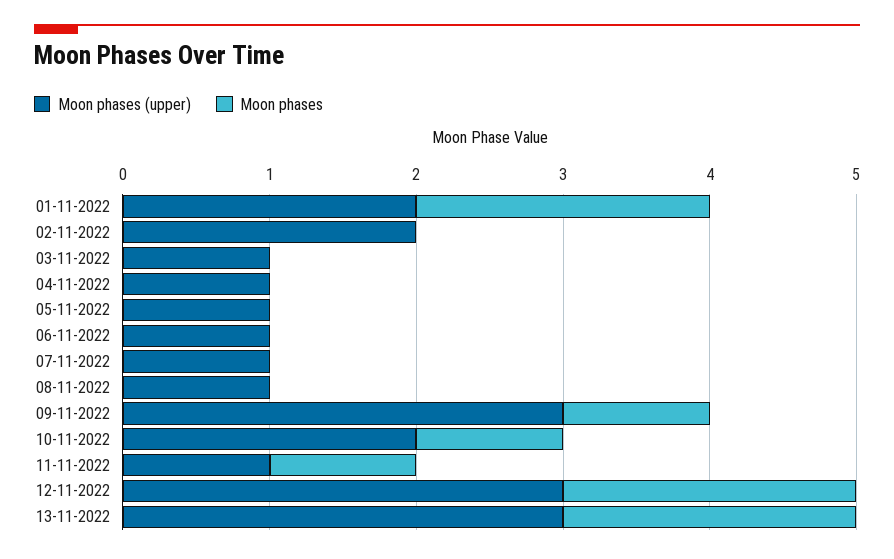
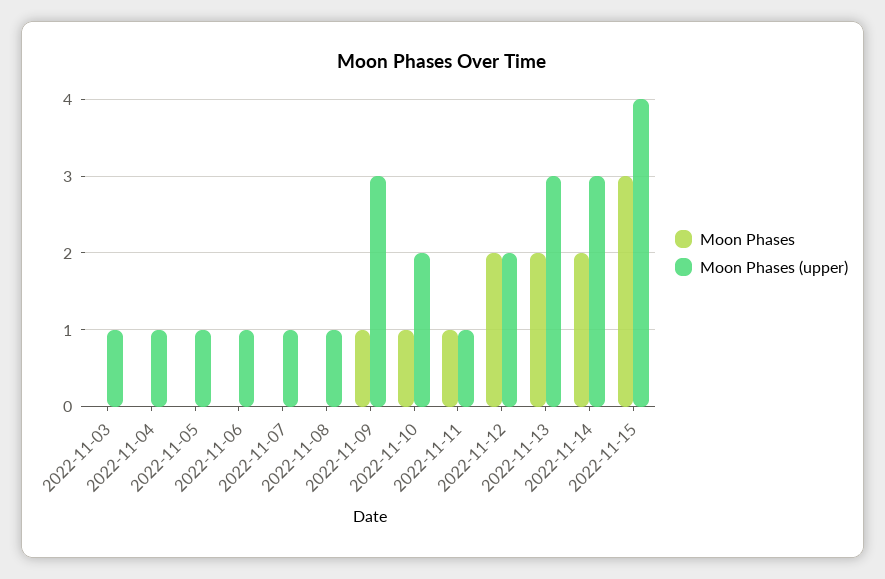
Moon phases (upper), 01-11-2022: 2 -> none
Moon phases, 01-11-2022: 2 -> none
Moon phases (upper), 02-11-2022: 2 -> none
Moon phases, 02-11-2022: 0 -> none
Moon phases (upper), 12-11-2022: 3 -> 2
Moon phases, 2022-11-14: none -> 2
Moon phases (upper), 2022-11-14: none -> 3
Moon phases, 2022-11-15: none -> 3
Moon phases (upper), 2022-11-15: none -> 4

